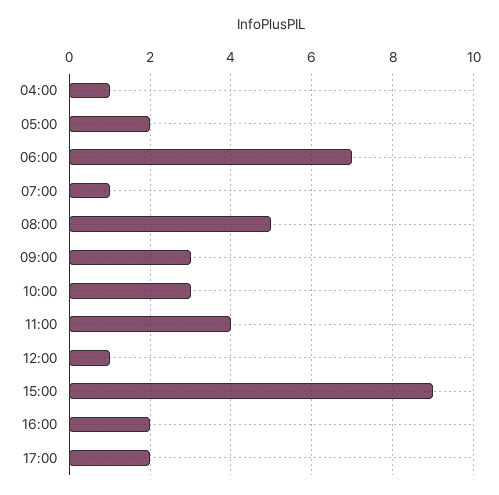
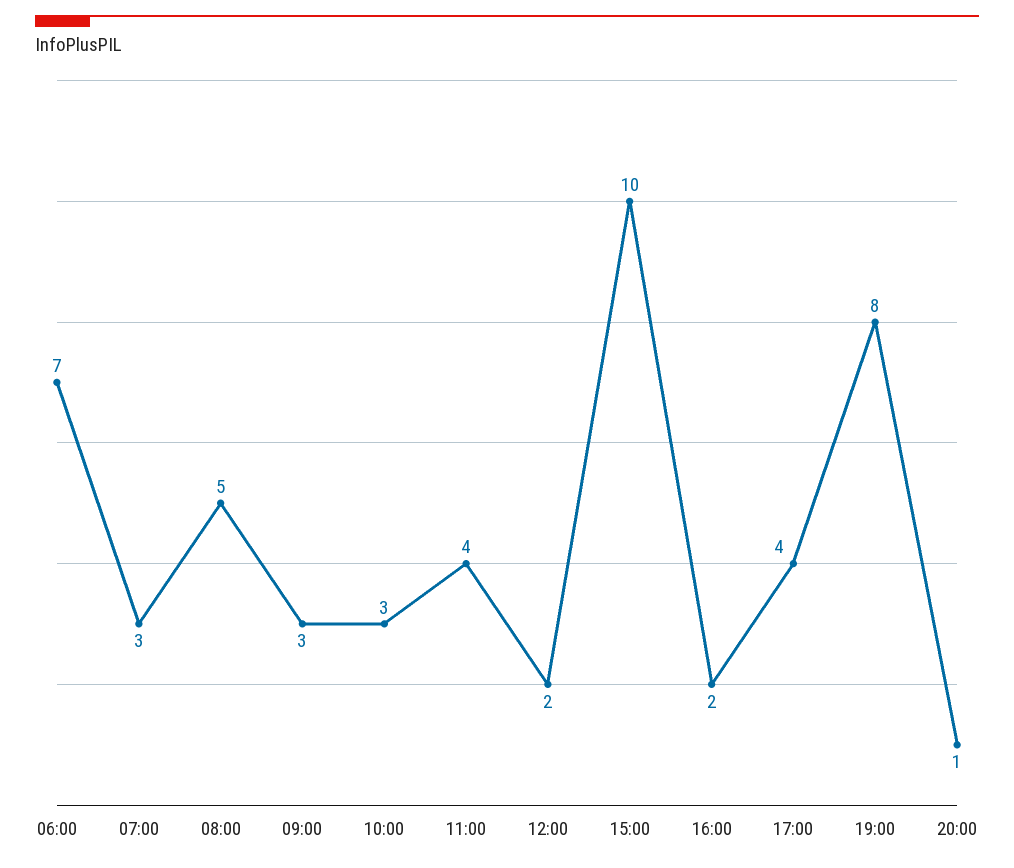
04:00: 1 -> none
05:00: 2 -> none
07:00: 1 -> 3
12:00: 1 -> 2
15:00: 9 -> 10
17:00: 2 -> 4
19:00: none -> 8
20:00: none -> 1

